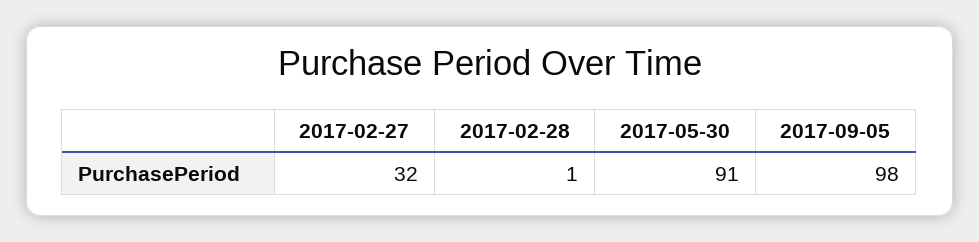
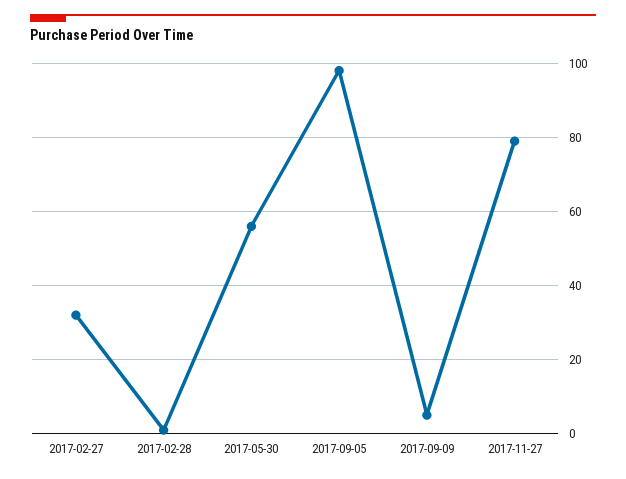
2017-05-30: 91 -> 55
2017-09-09: none -> 5
2017-11-27: none -> 80

